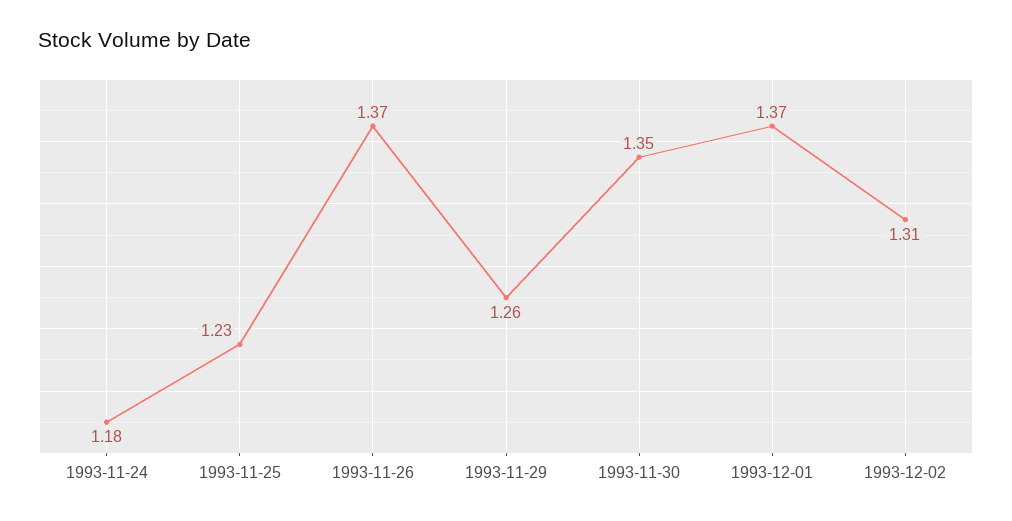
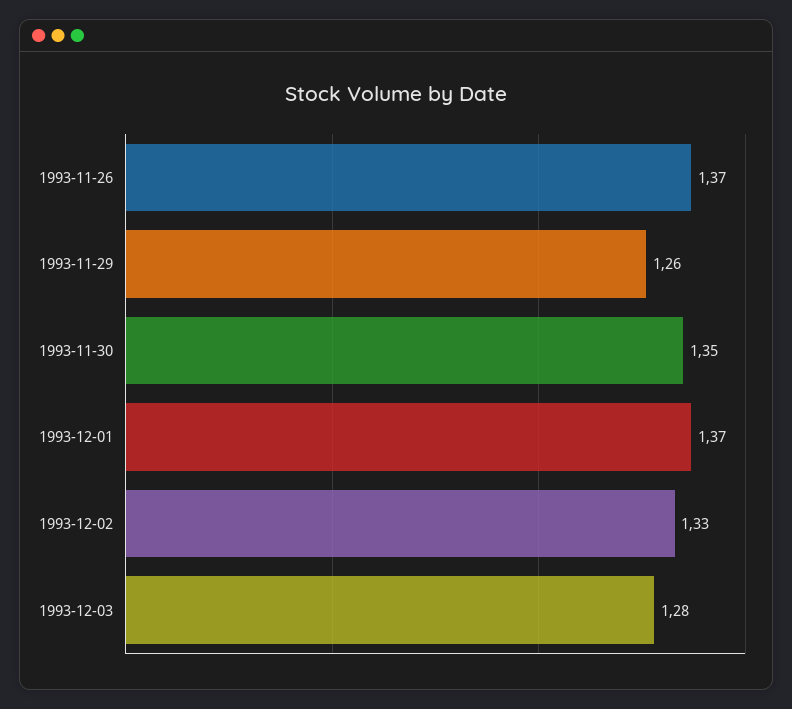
1993-11-24: 1.18 -> none
1993-11-25: 1.23 -> none
1993-12-02: 1.31 -> 1.33
1993-12-03: none -> 1.28

